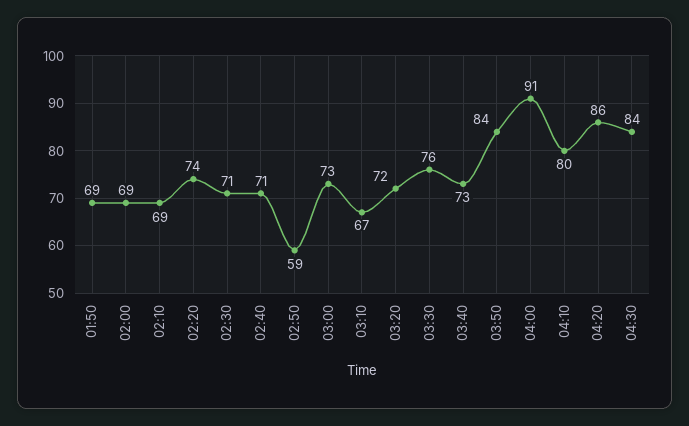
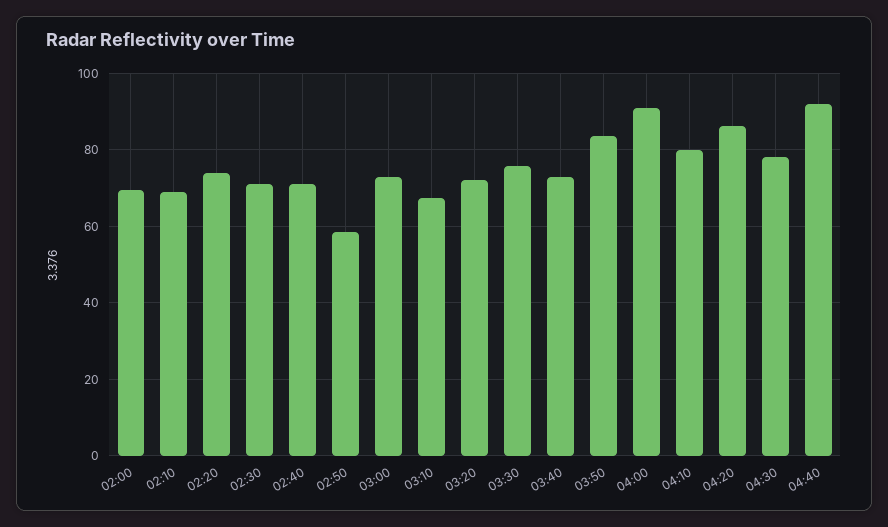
01:50: 69 -> none
04:30: 84 -> 78
04:40: none -> 92

